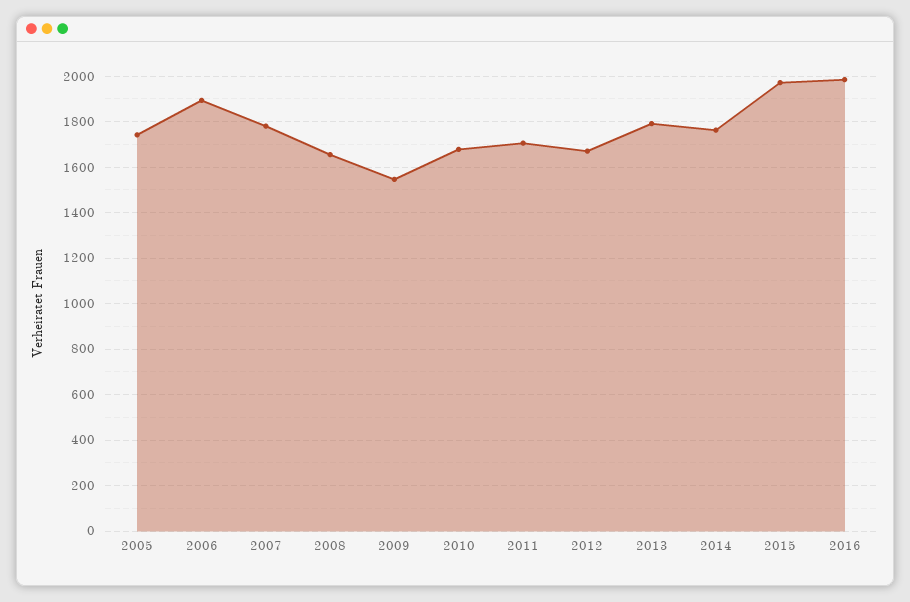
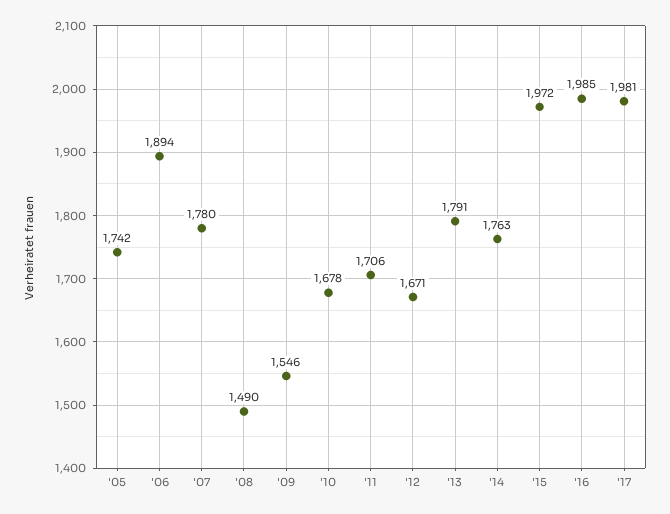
2008: 1650 -> 1490
'17: none -> 1981

